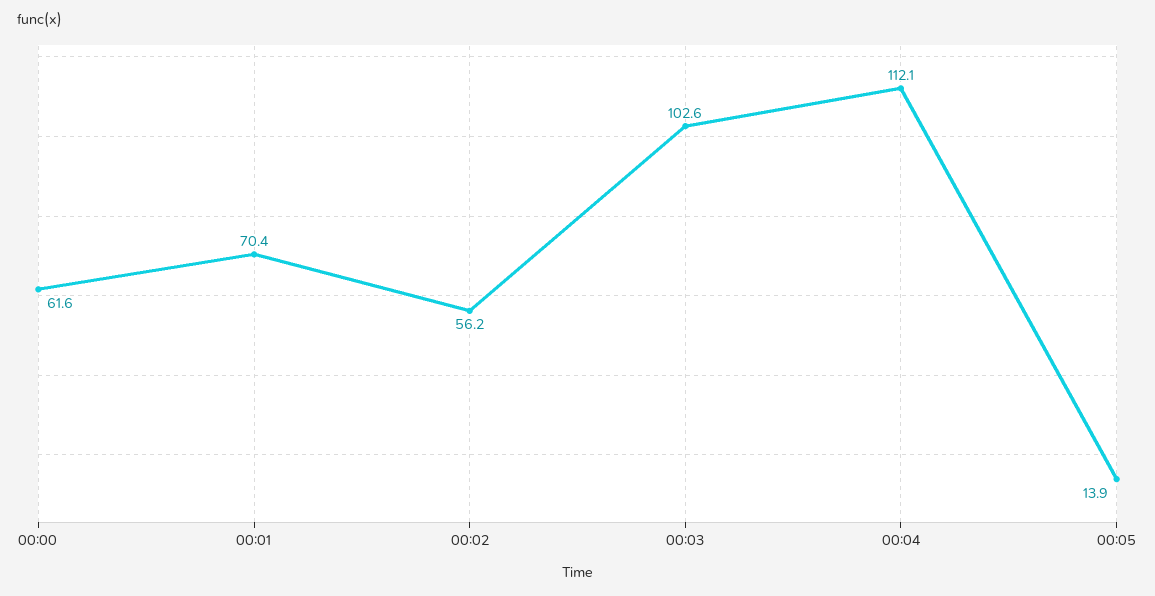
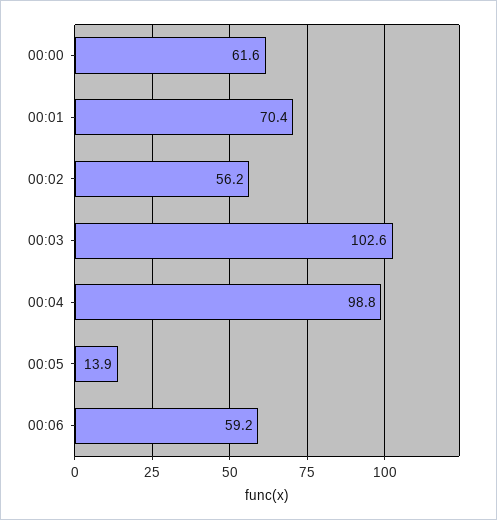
00:04: 112.1 -> 98.8
00:06: none -> 59.2

